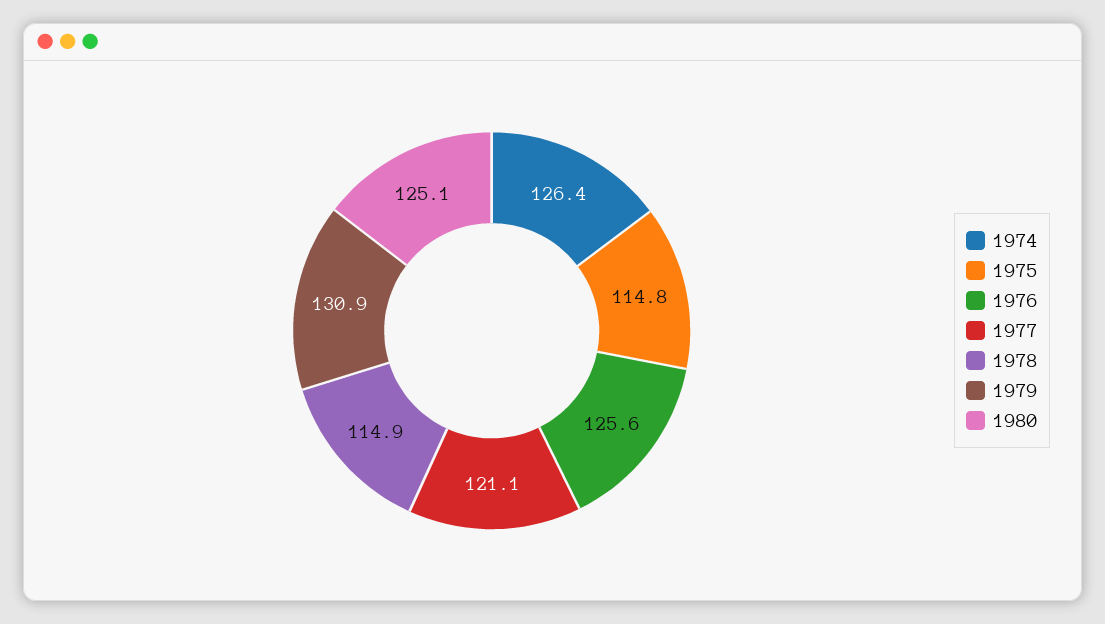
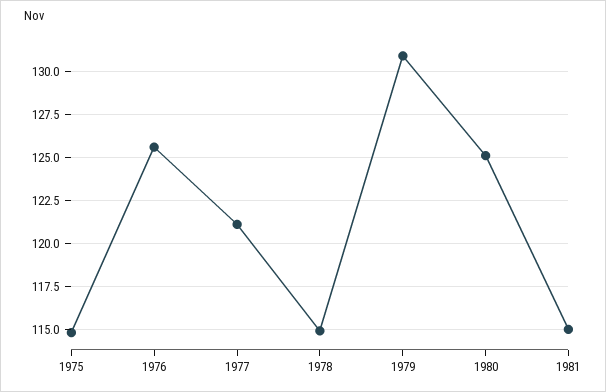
1974: 126.4 -> none
1981: none -> 115

